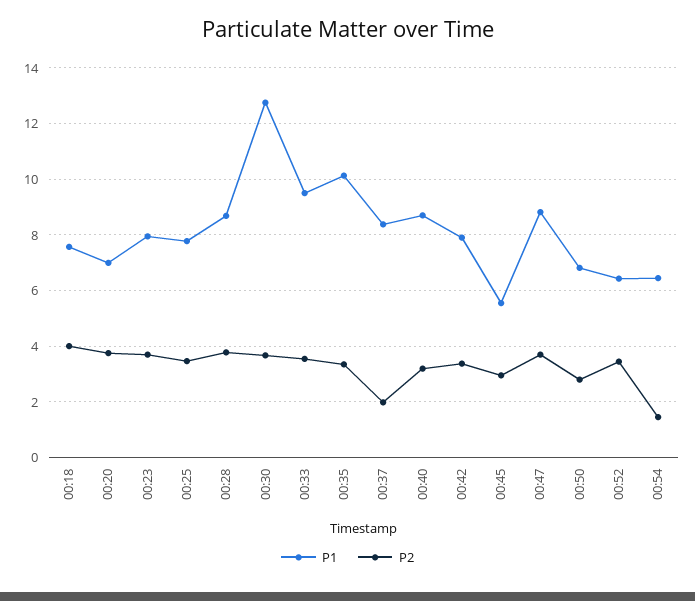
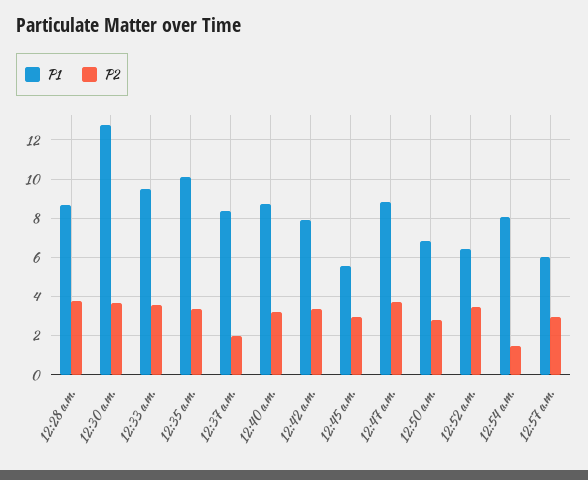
P1, 00:18: 7.5 -> none
P2, 00:18: 4 -> none
P1, 00:20: 7 -> none
P2, 00:20: 3.75 -> none
P1, 00:23: 8 -> none
P2, 00:23: 3.75 -> none
P1, 00:25: 7.75 -> none
P2, 00:25: 3.5 -> none
P1, 00:54: 6.5 -> 8
P1, 12:57 a.m.: none -> 6
P2, 12:57 a.m.: none -> 3

